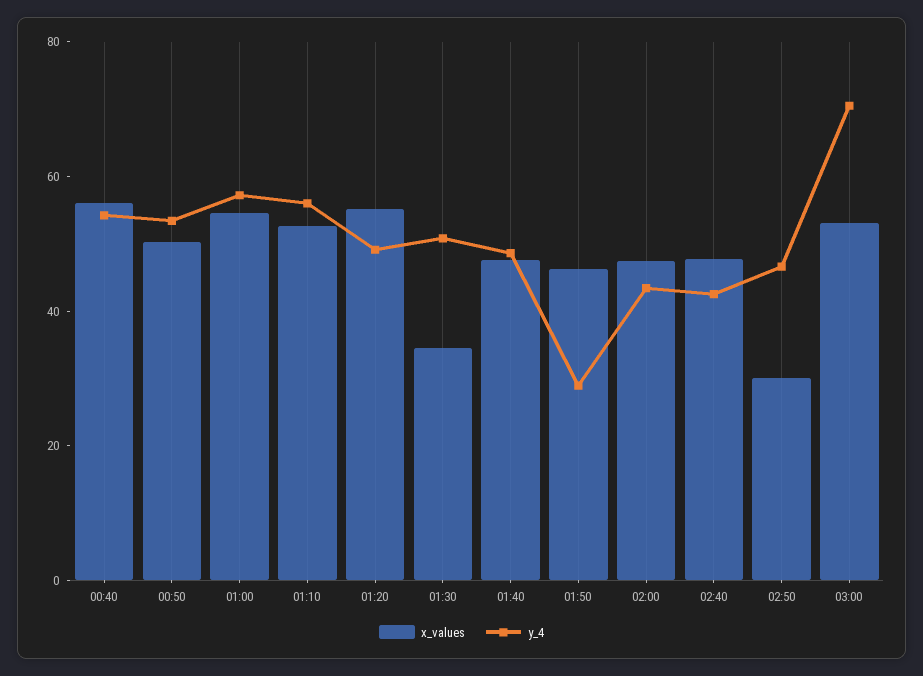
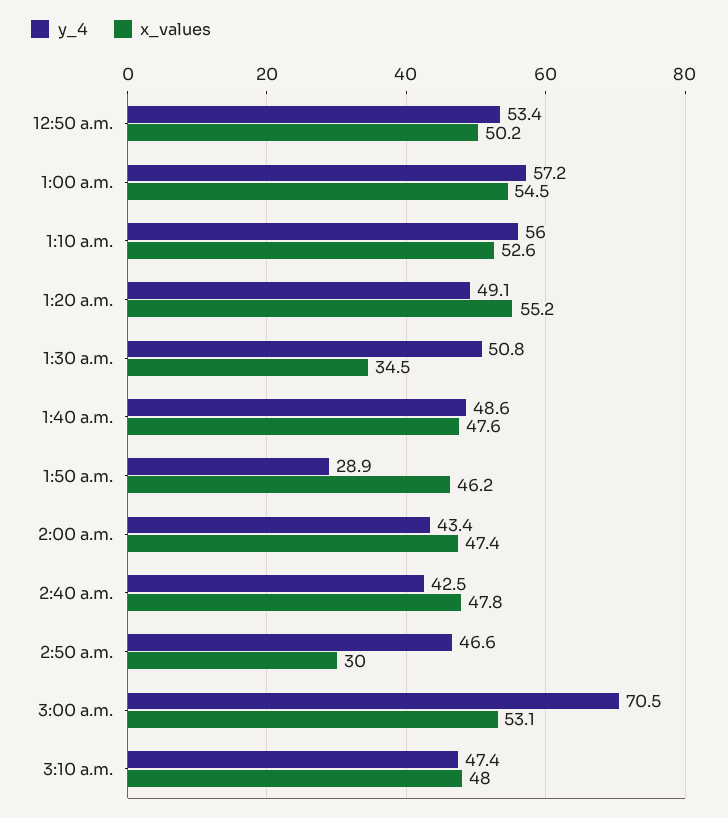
x_values, 00:40: 55 -> none
y_4, 00:40: 55 -> none
y_4, 3:10 a.m.: none -> 47.4
x_values, 3:10 a.m.: none -> 48

